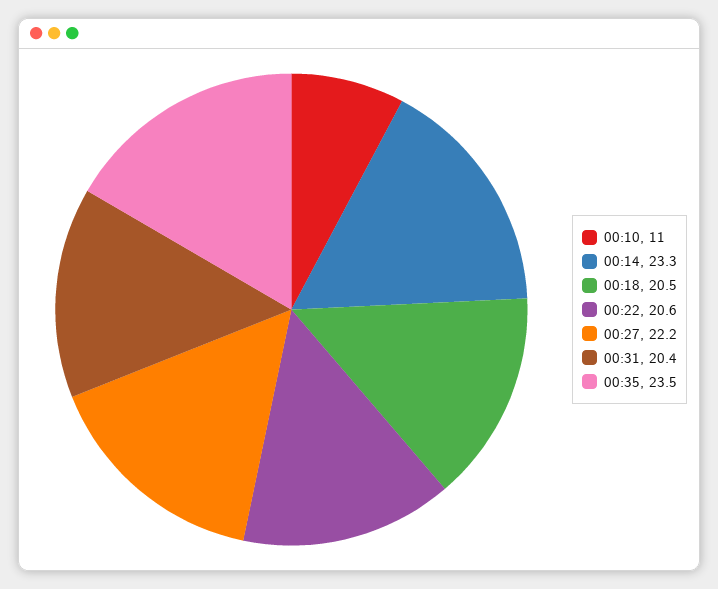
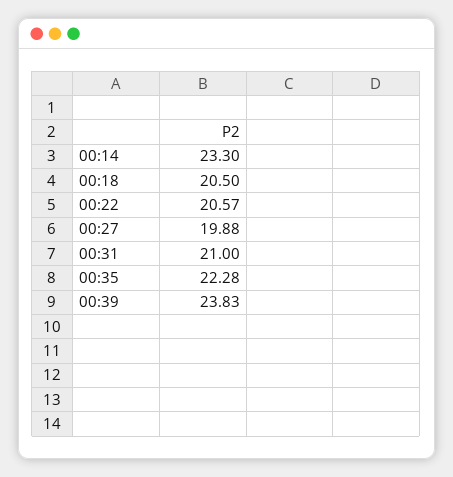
00:10: 11 -> none
00:27: 22.2 -> 19.88
00:31: 20.4 -> 21
00:35: 23.5 -> 22.28
00:39: none -> 23.83

